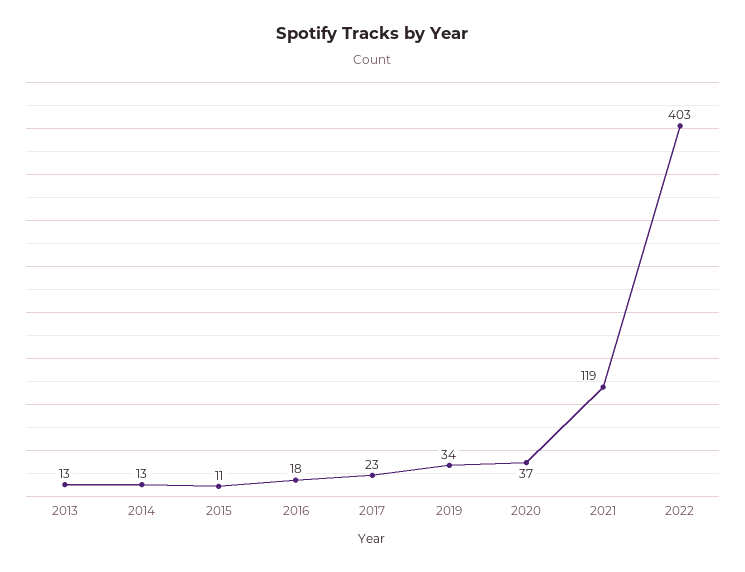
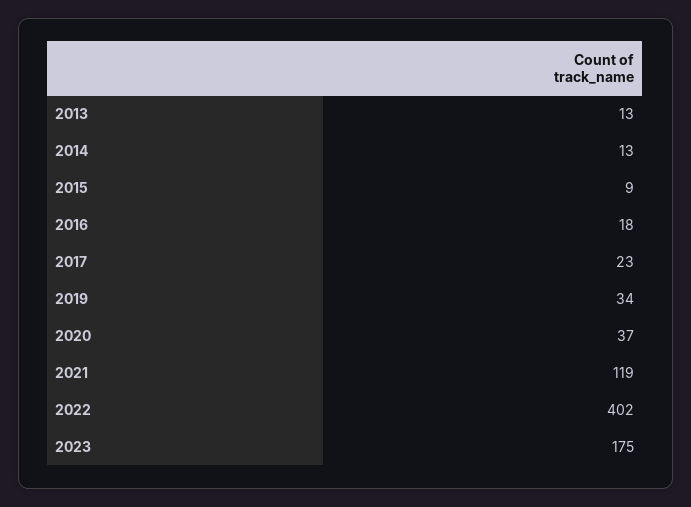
2015: 11 -> 9
2022: 403 -> 402
2023: none -> 175

